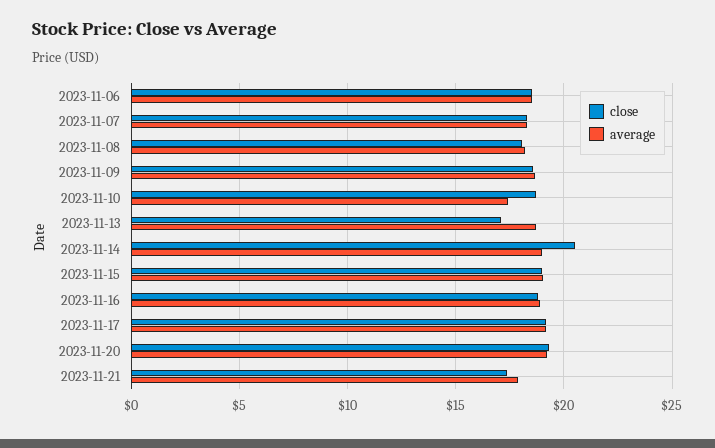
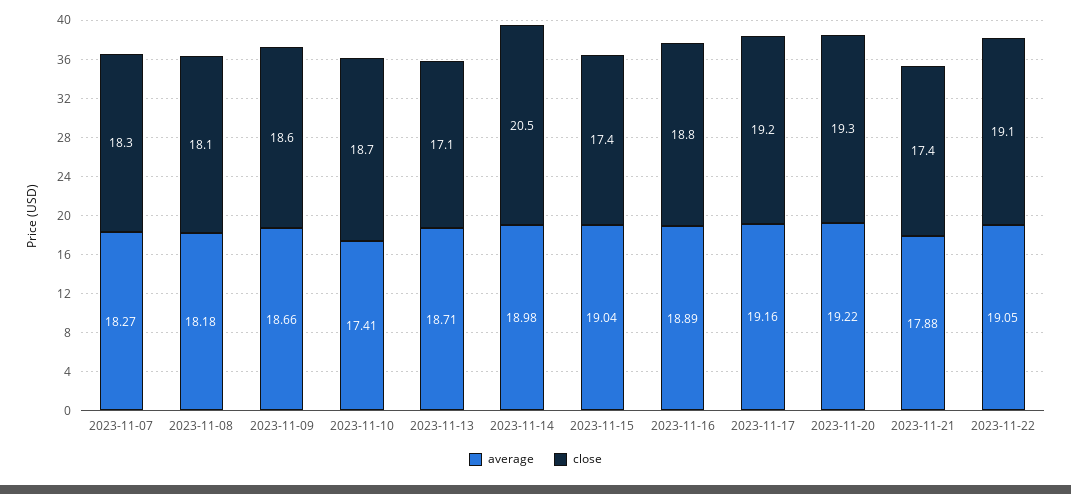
close, 2023-11-06: 18.5 -> none
average, 2023-11-06: 18.5 -> none
close, 2023-11-15: 19 -> 17.4
average, 2023-11-22: none -> 19.05
close, 2023-11-22: none -> 19.1

